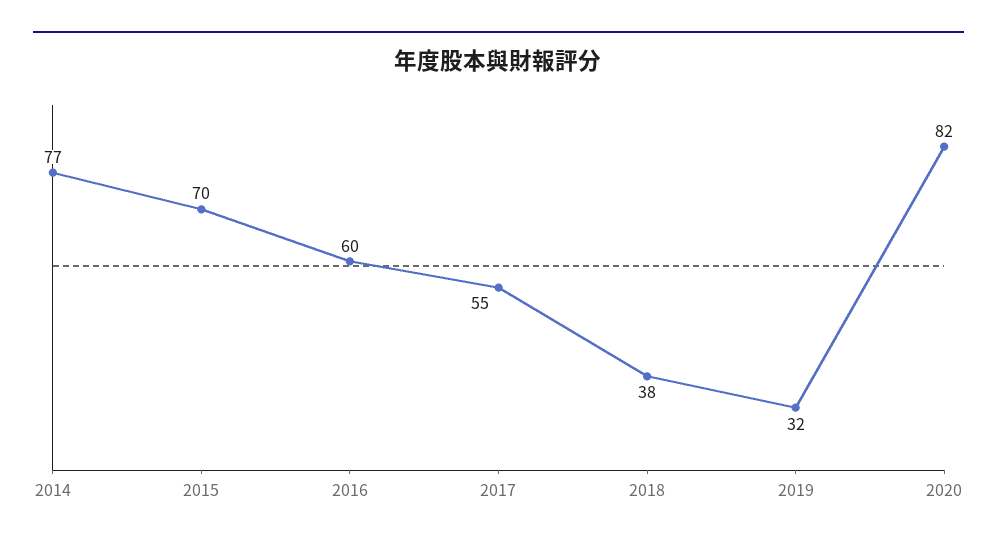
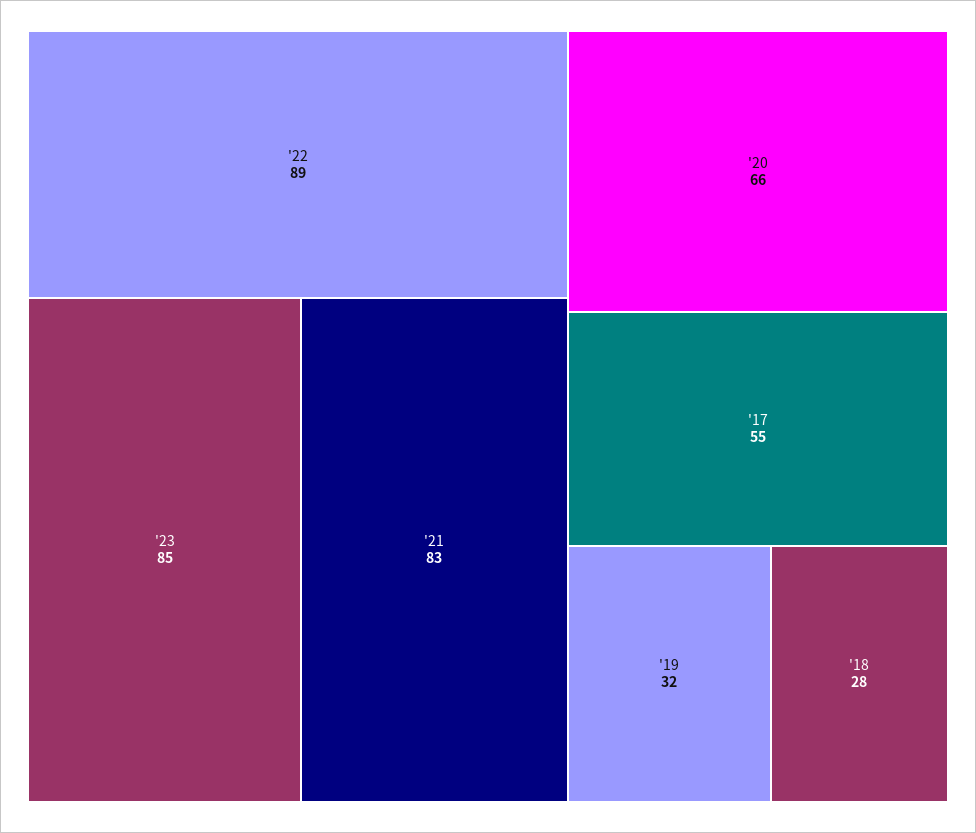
2014: 77 -> none
2015: 70 -> none
2016: 60 -> none
2018: 38 -> 28
2020: 82 -> 66
'22: none -> 89
'23: none -> 85
'21: none -> 83

